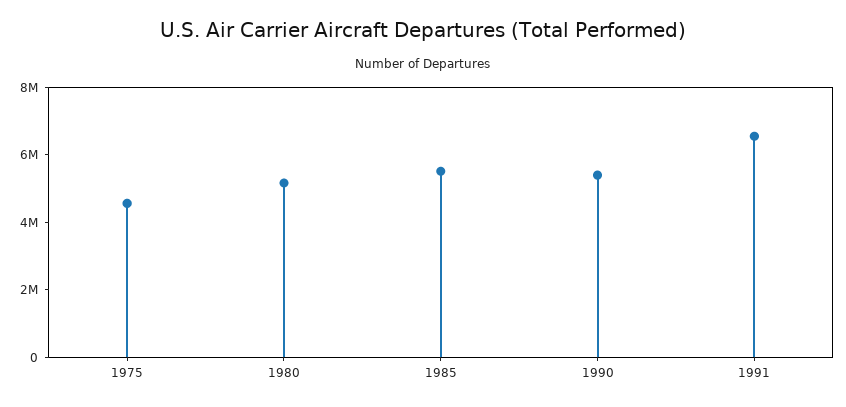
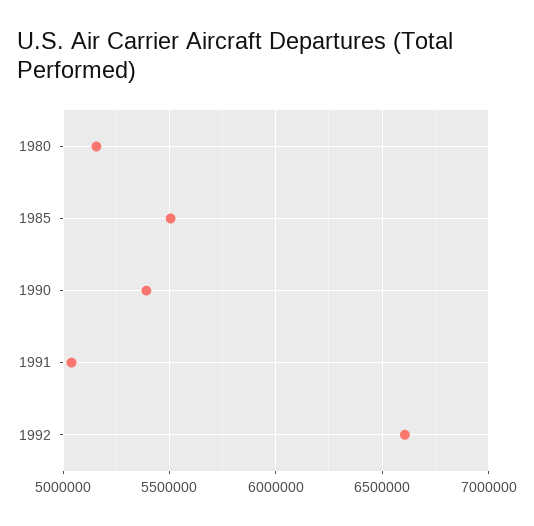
1975: 4500000 -> none
1991: 6500000 -> 5050000
1992: none -> 6600000

